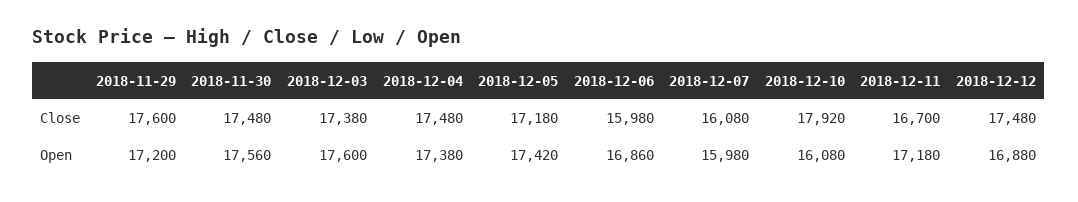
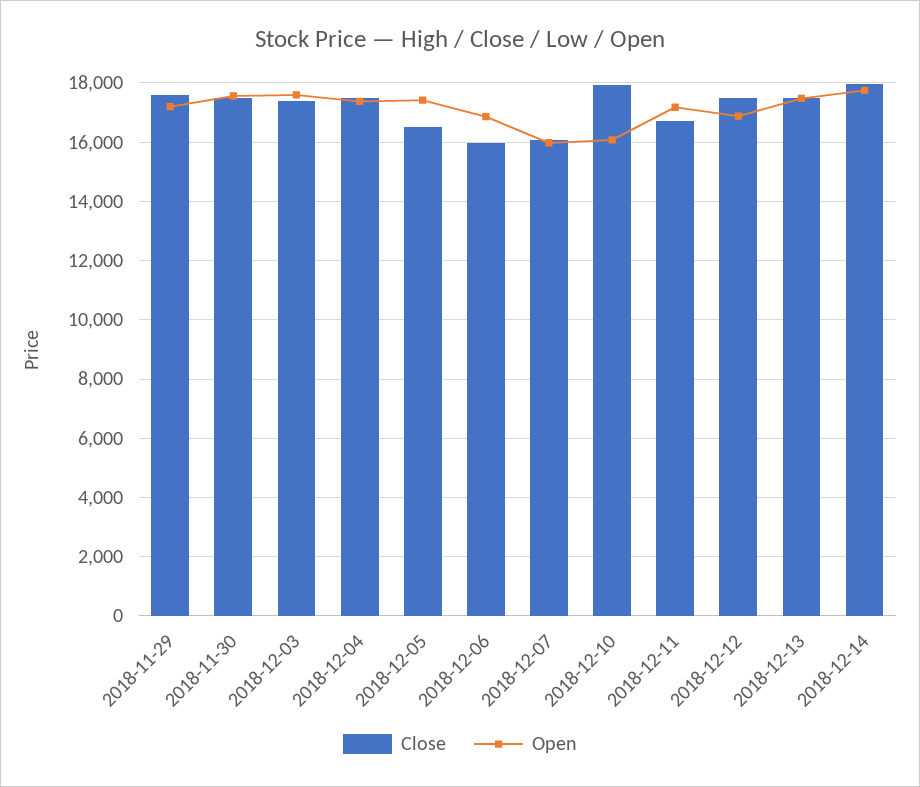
Close, 2018-12-05: 17180 -> 16500
Close, 2018-12-13: none -> 17500
Open, 2018-12-13: none -> 17500
Close, 2018-12-14: none -> 18000
Open, 2018-12-14: none -> 17750

